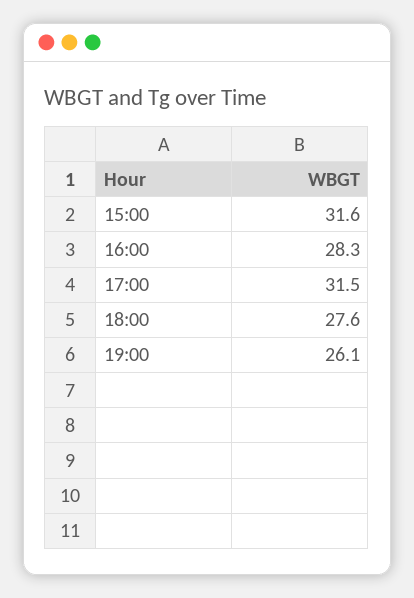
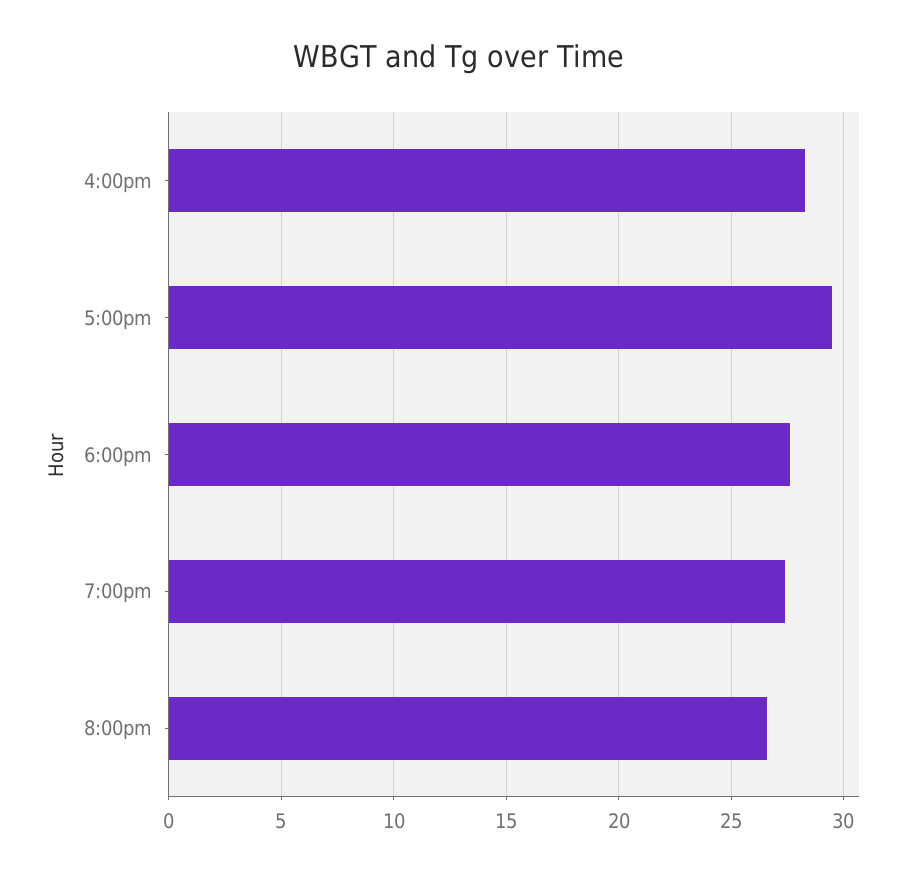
15:00: 31.6 -> none
17:00: 31.5 -> 29.5
19:00: 26.1 -> 27.5
8:00pm: none -> 26.5

